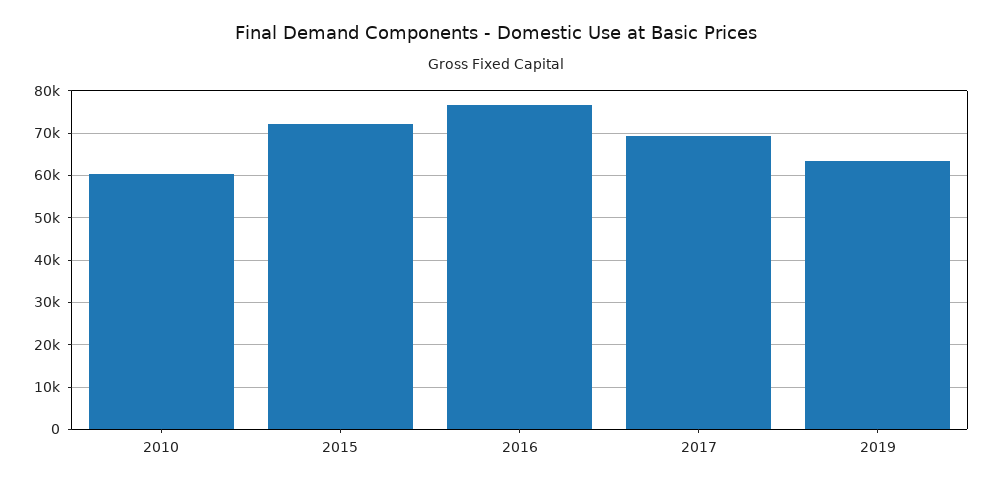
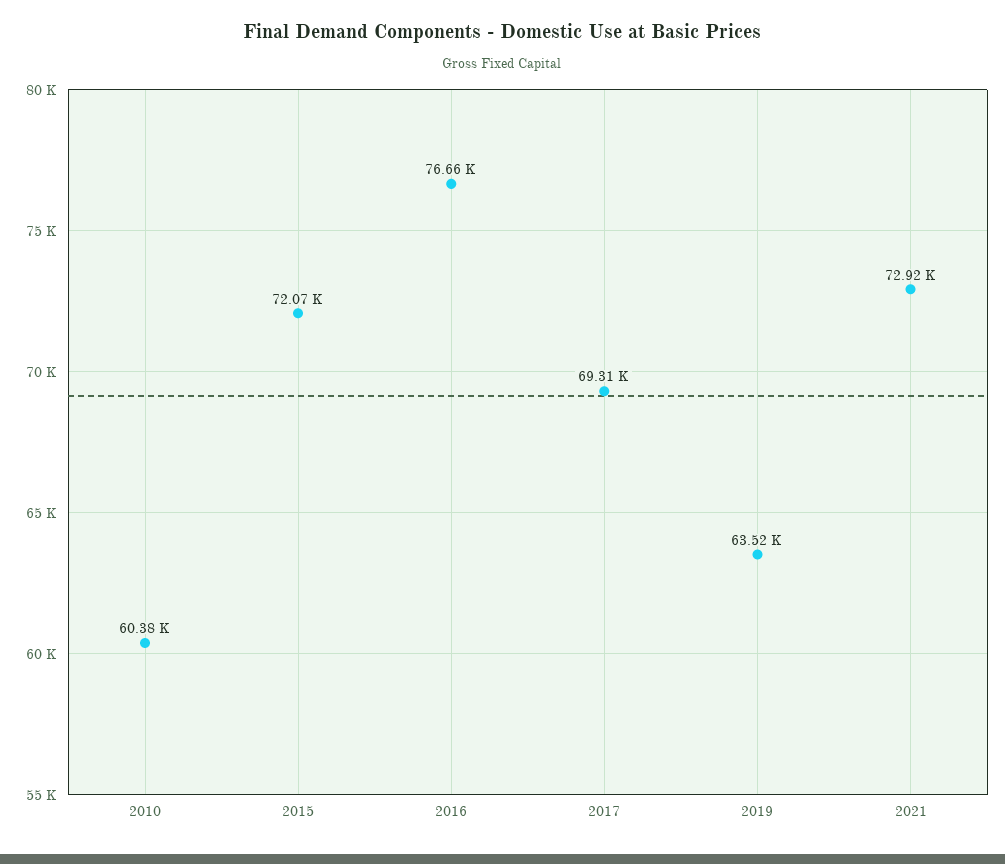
2021: none -> 72920

